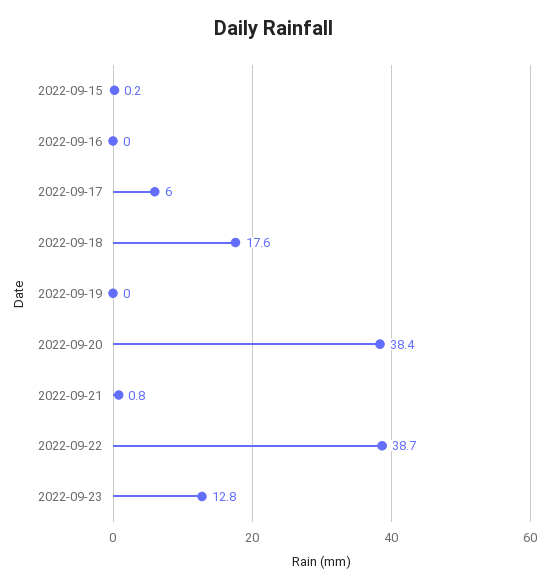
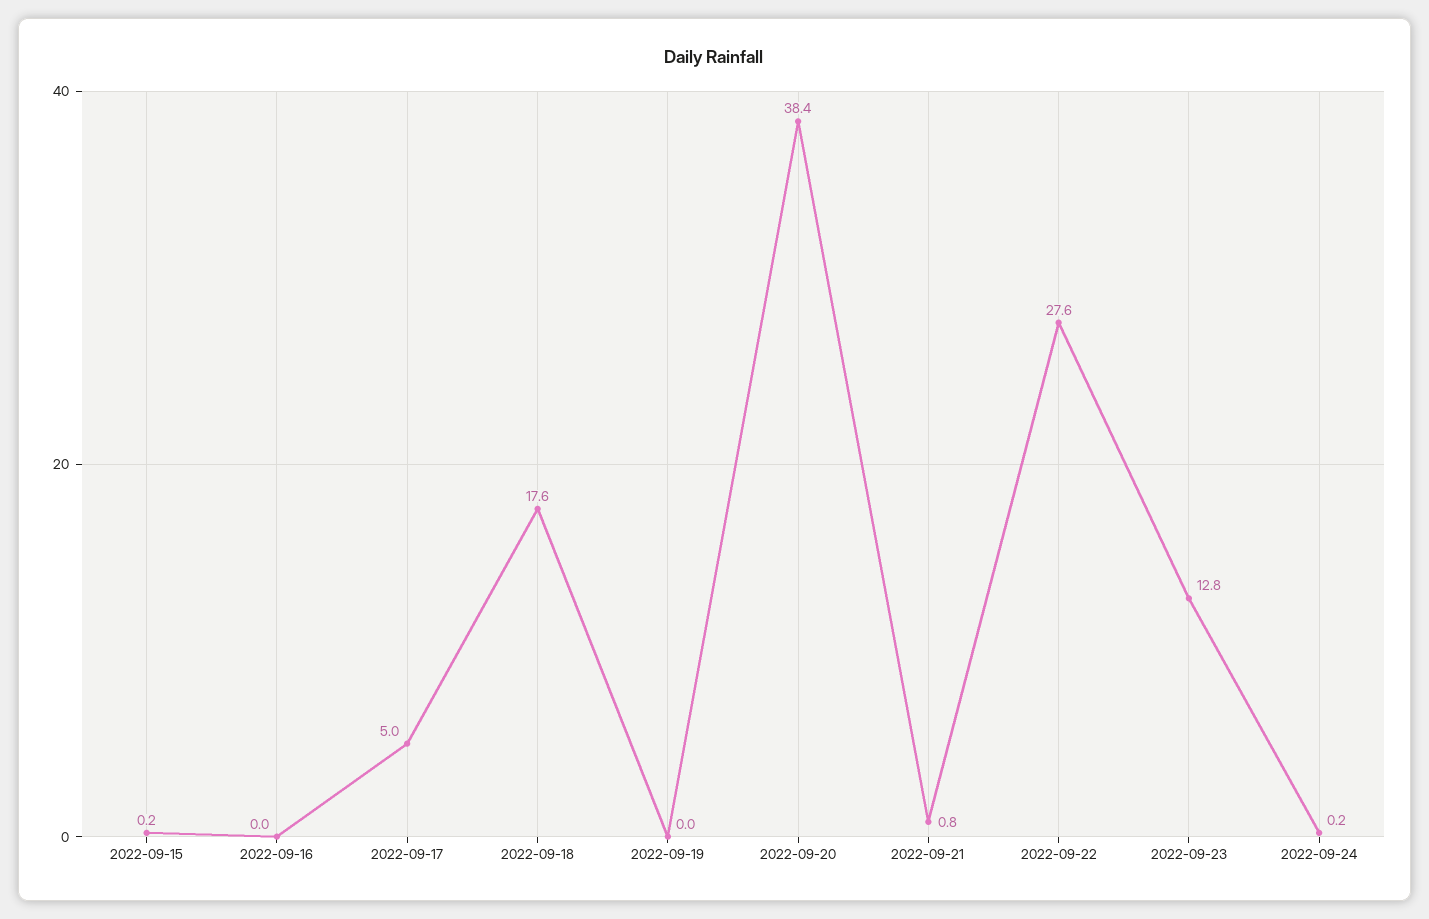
2022-09-17: 6 -> 5
2022-09-22: 38.7 -> 27.6
2022-09-24: none -> 0.2

